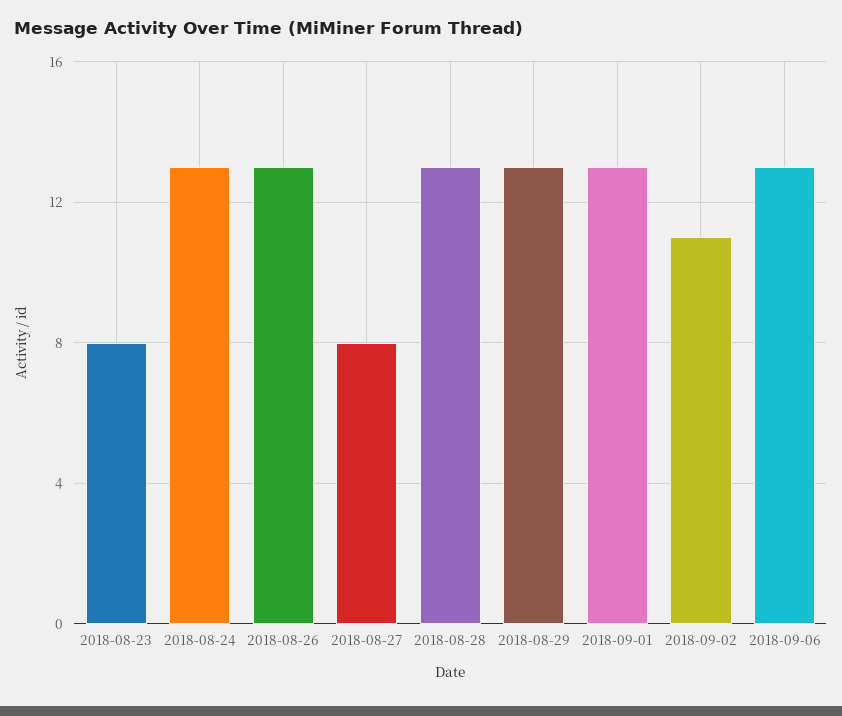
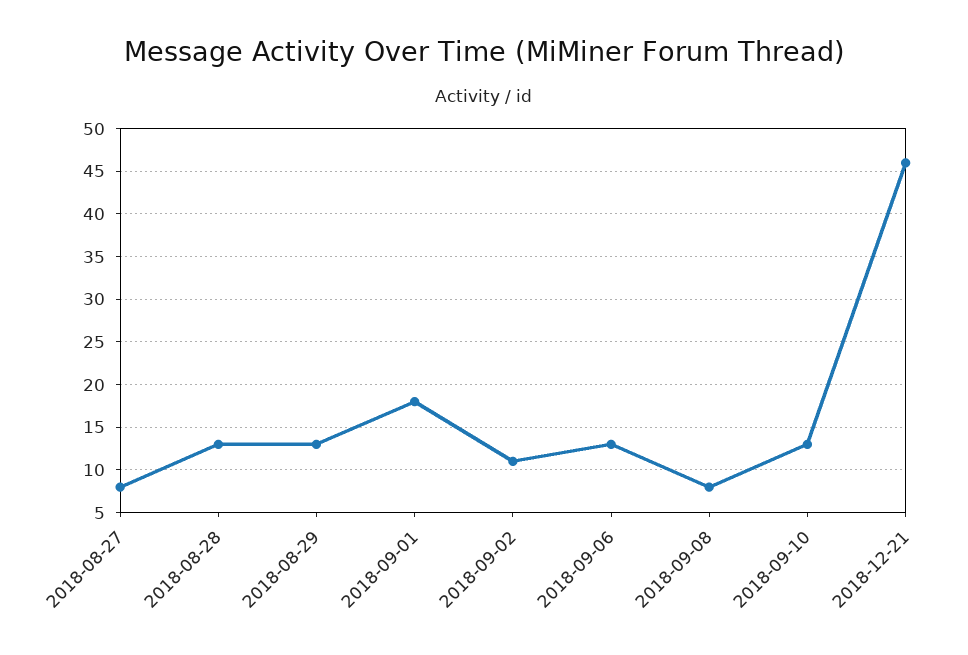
2018-08-23: 8 -> none
2018-08-24: 13 -> none
2018-08-26: 13 -> none
2018-09-01: 13 -> 18
2018-09-08: none -> 8
2018-09-10: none -> 13
2018-12-21: none -> 46

